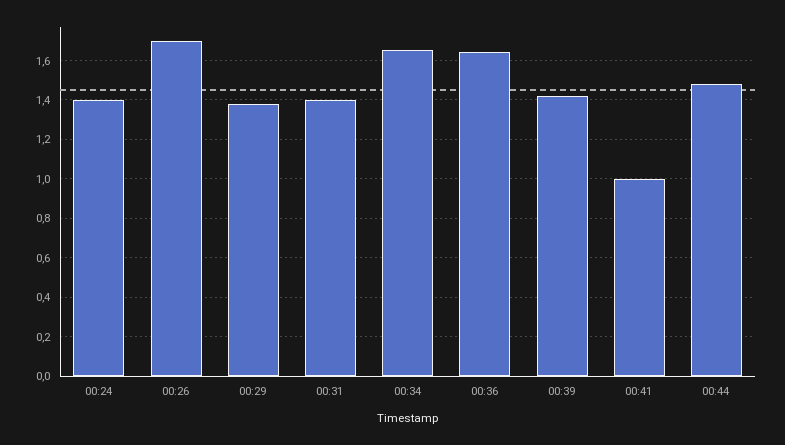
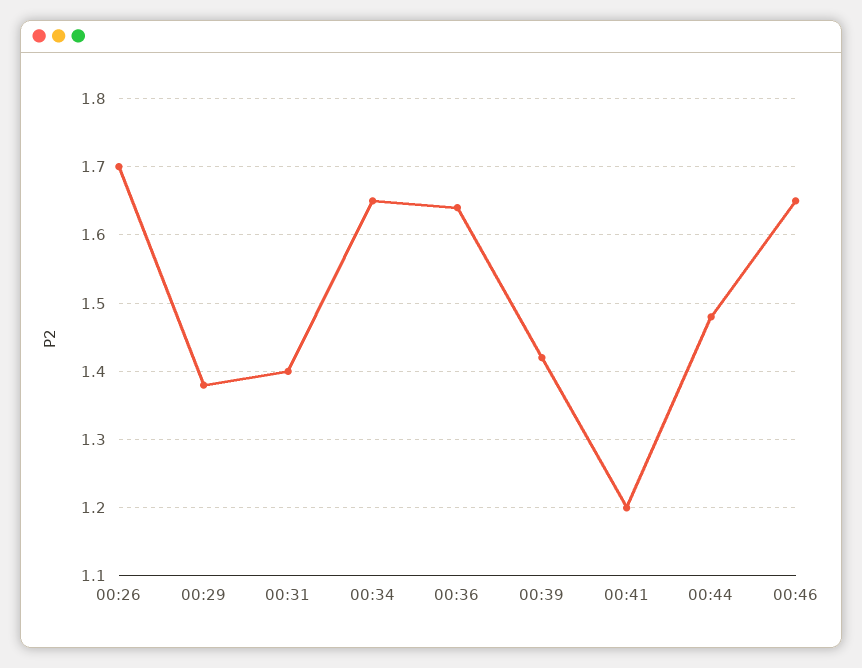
00:24: 1.4 -> none
00:41: 1 -> 1.2
00:46: none -> 1.65

